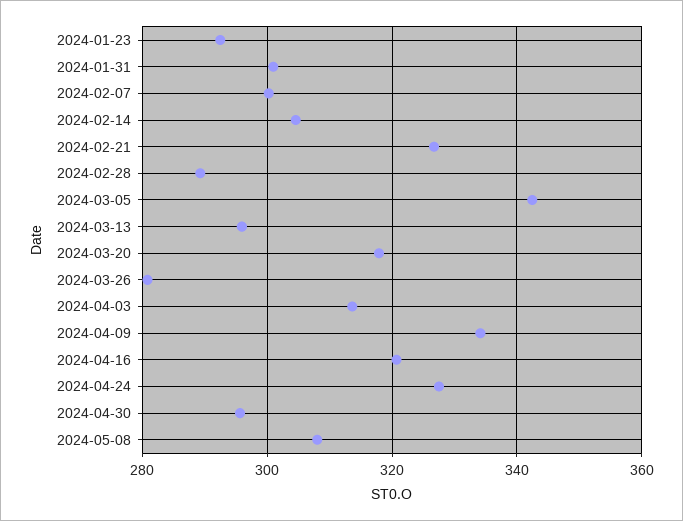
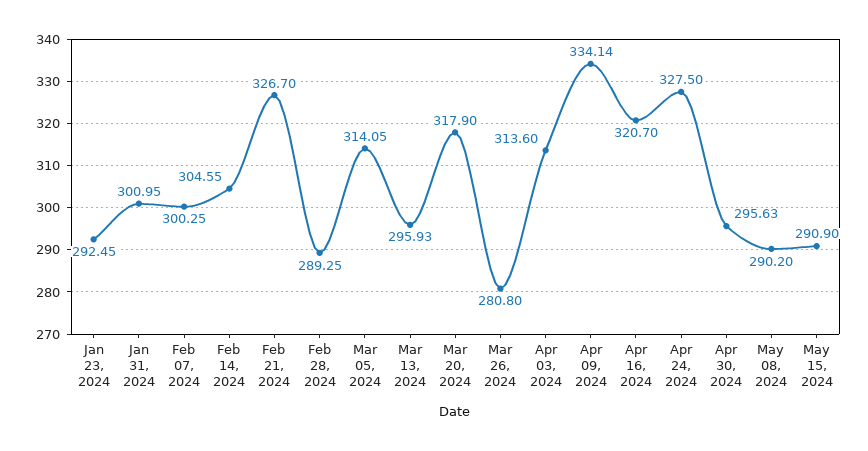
2024-03-05: 342 -> 314.05
2024-05-08: 308 -> 290.2
May 15, 2024: none -> 290.9

